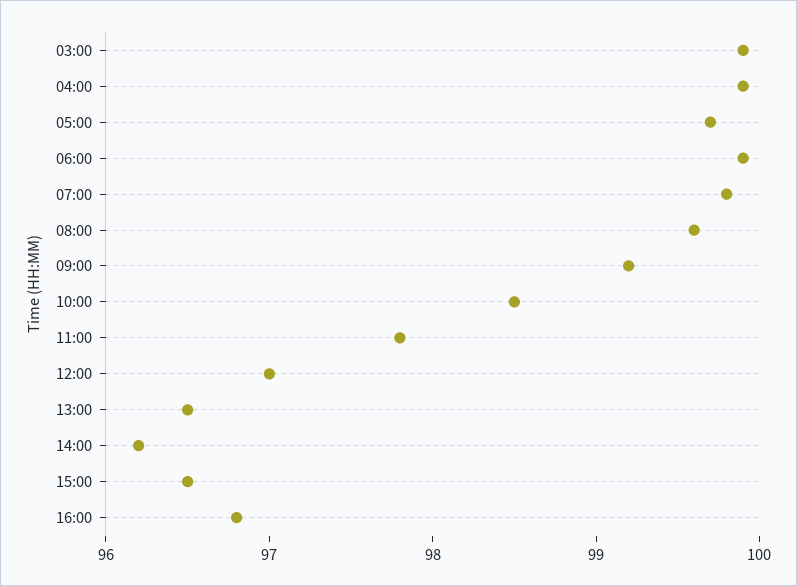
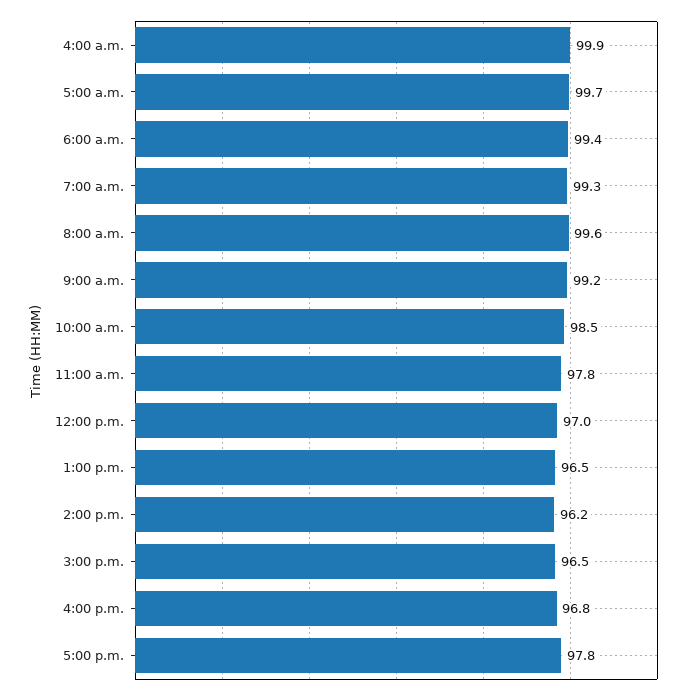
03:00: 99.9 -> none
06:00: 99.9 -> 99.4
07:00: 99.8 -> 99.3
5:00 p.m.: none -> 97.8

